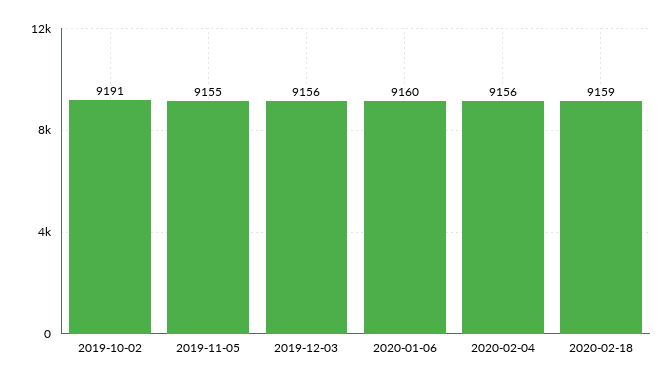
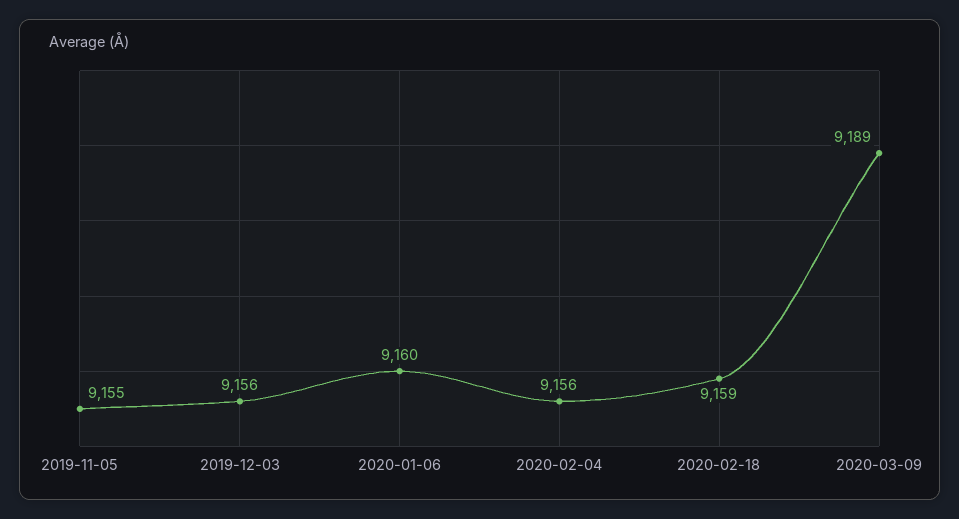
2019-10-02: 9191 -> none
2020-03-09: none -> 9189

